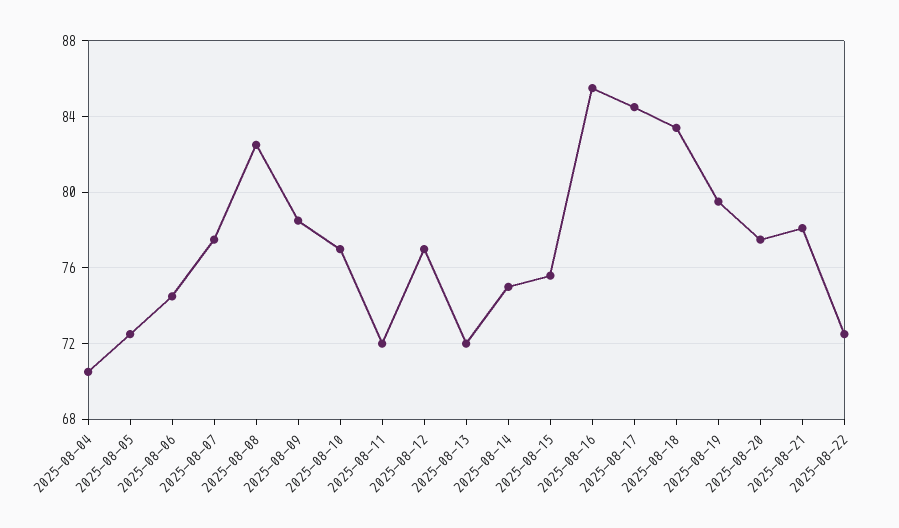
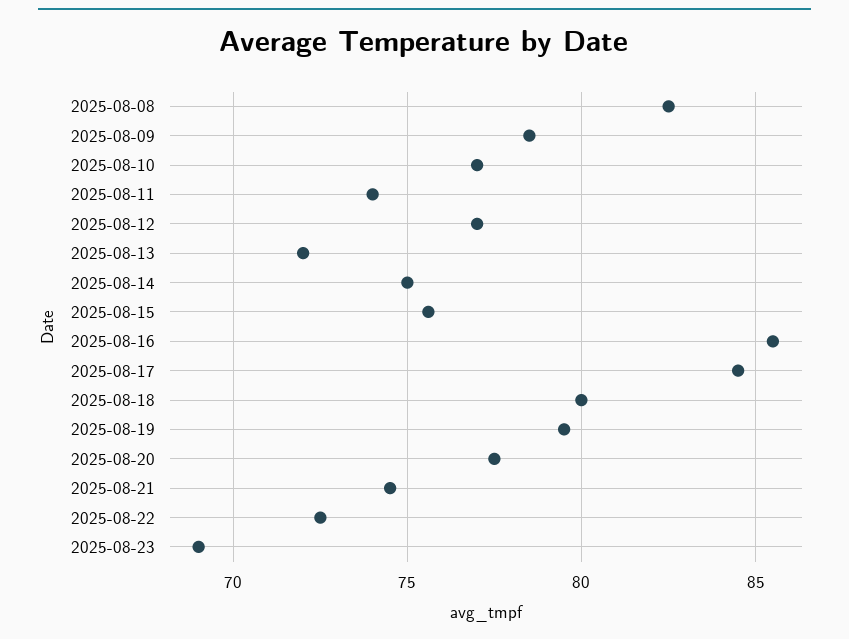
2025-08-04: 70.5 -> none
2025-08-05: 72.5 -> none
2025-08-06: 74.5 -> none
2025-08-07: 77.5 -> none
2025-08-11: 72 -> 74
2025-08-18: 83.5 -> 80
2025-08-21: 78 -> 74.5
2025-08-23: none -> 69

